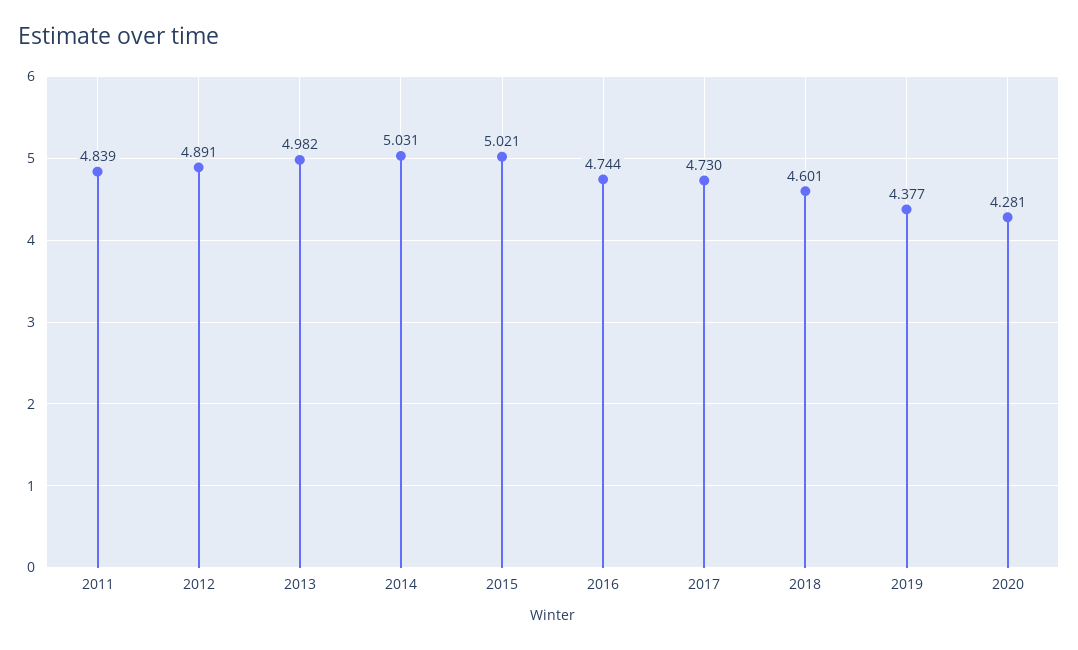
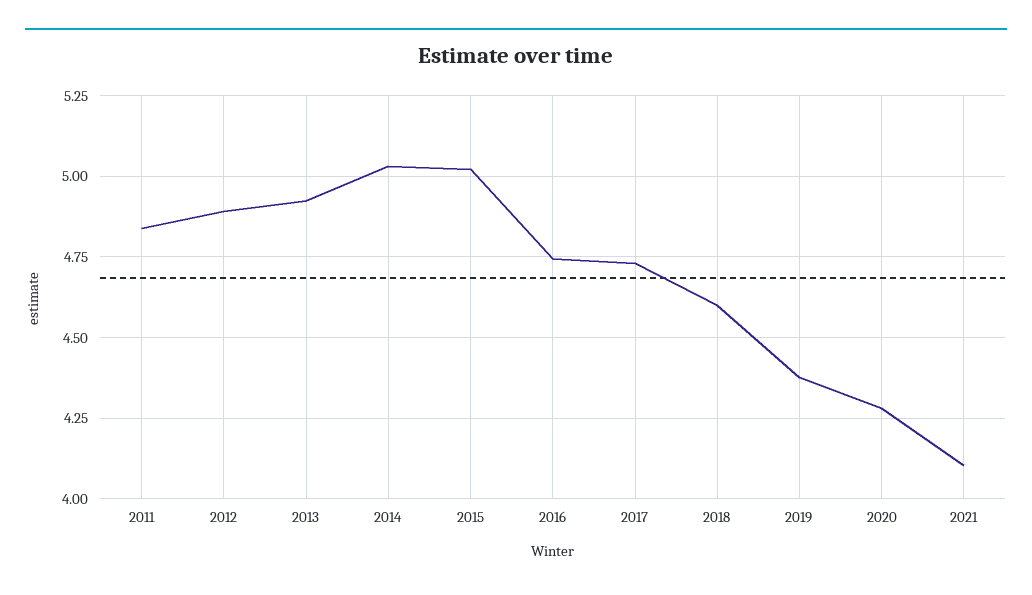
2013: 4.982 -> 4.925
2021: none -> 4.1

